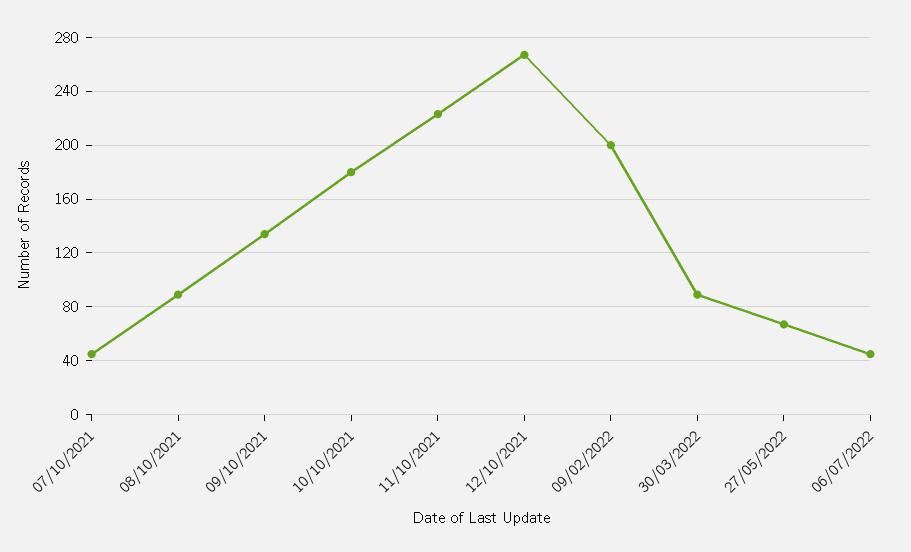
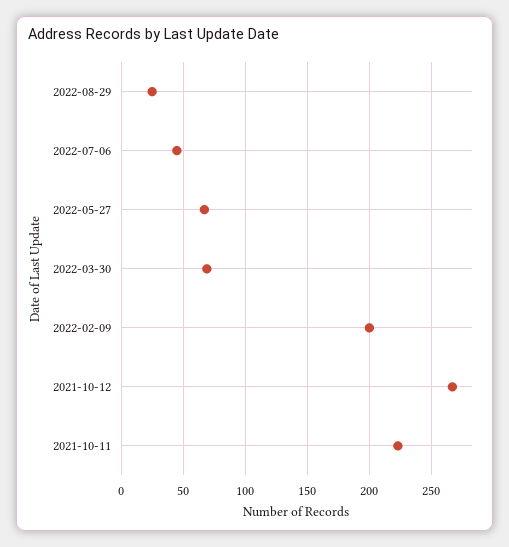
07/10/2021: 45 -> none
08/10/2021: 90 -> none
09/10/2021: 135 -> none
10/10/2021: 180 -> none
30/03/2022: 90 -> 70
2022-08-29: none -> 25

